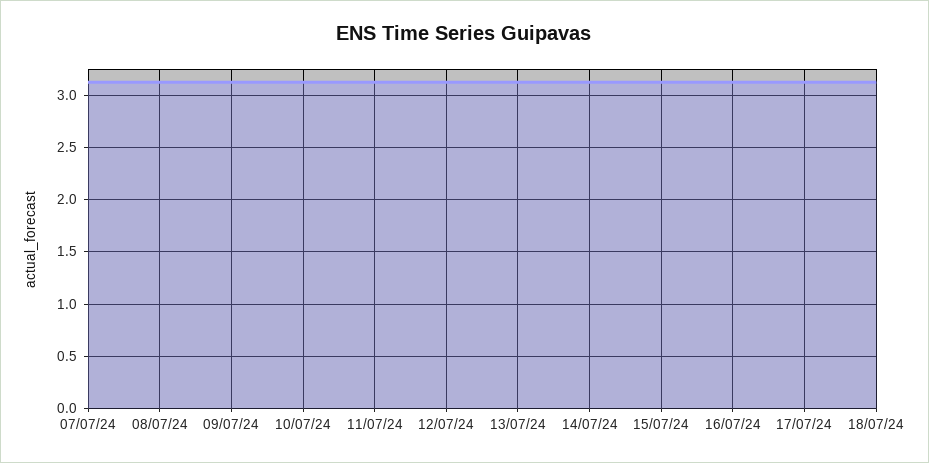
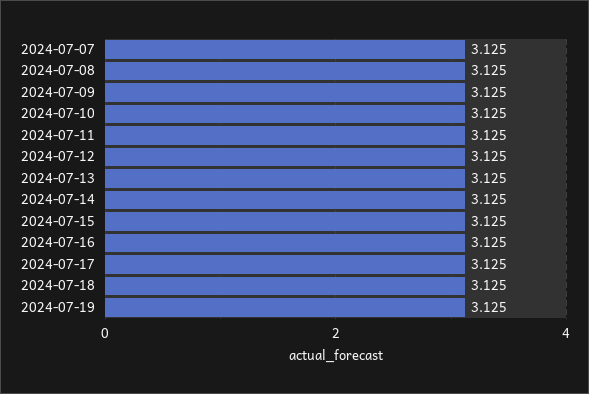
2024-07-19: none -> 3.125

